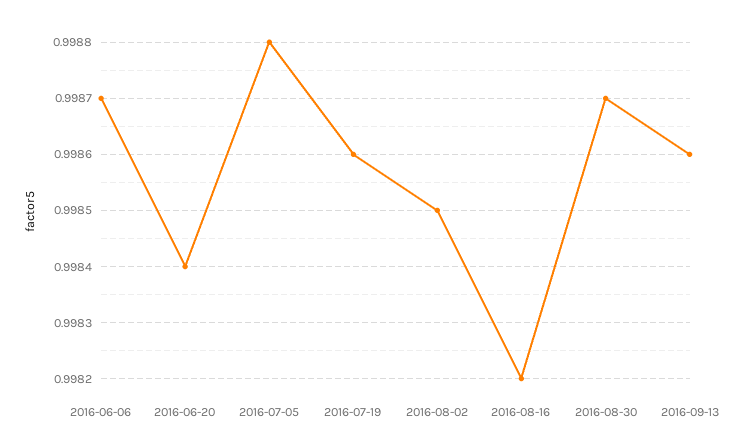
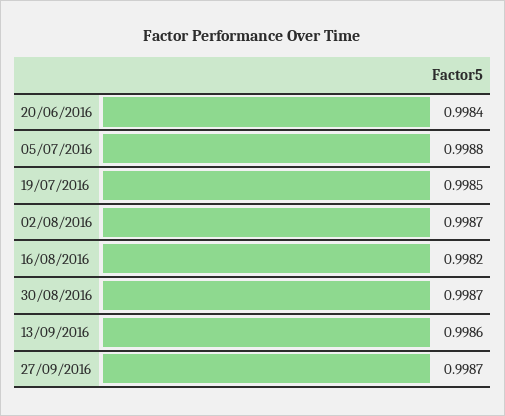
2016-06-06: 0.9987 -> none
2016-07-19: 0.9986 -> 0.9985
2016-08-02: 0.9985 -> 0.9987
27/09/2016: none -> 0.9987

